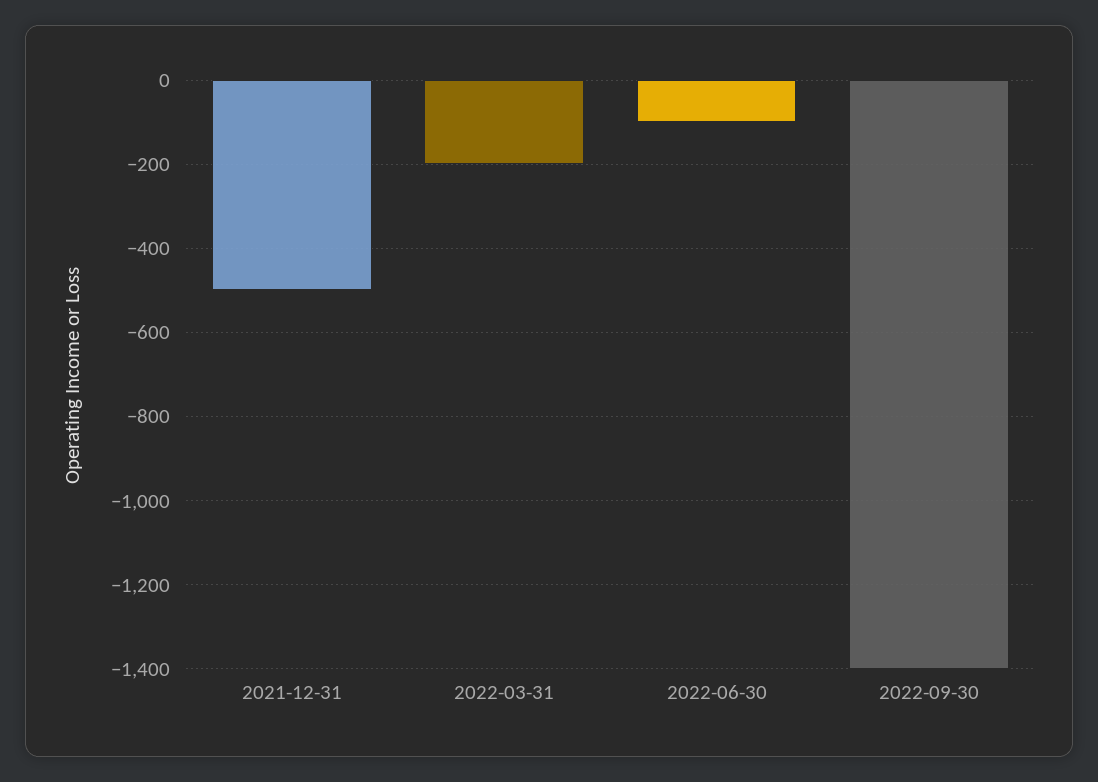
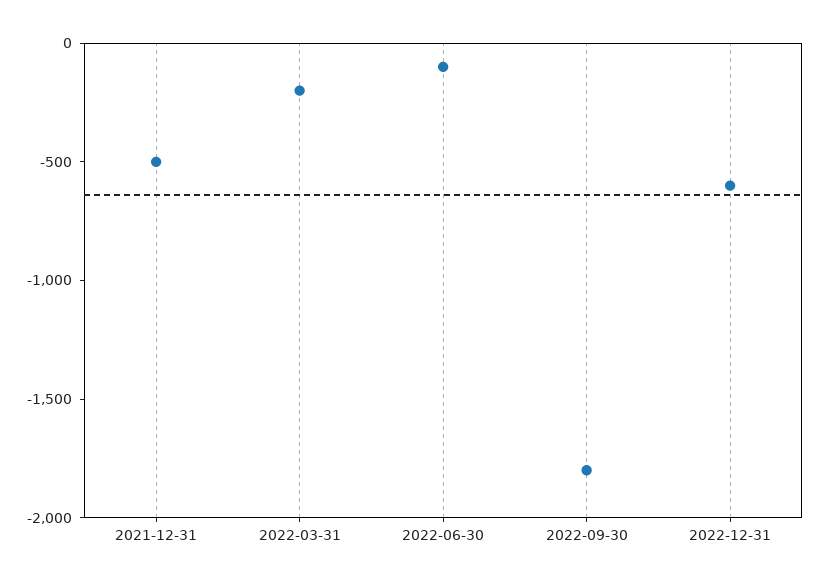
2022-09-30: -1400 -> -1800
2022-12-31: none -> -600

